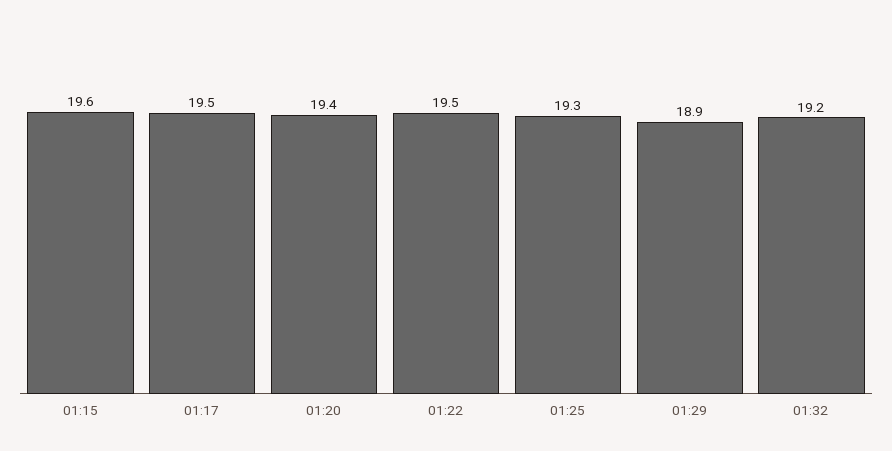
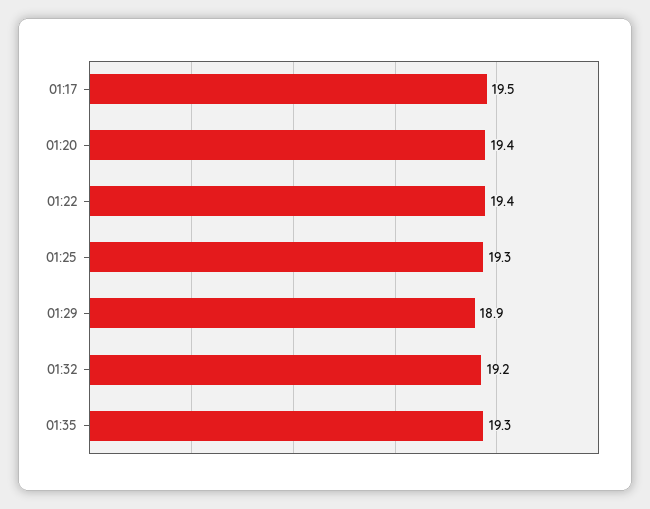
01:15: 19.6 -> none
01:22: 19.5 -> 19.4
01:35: none -> 19.3

